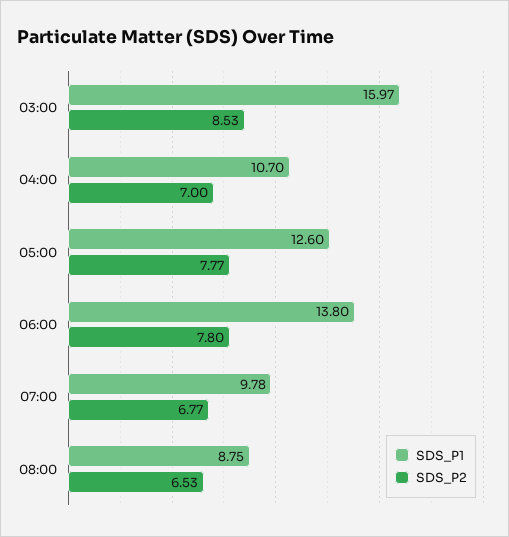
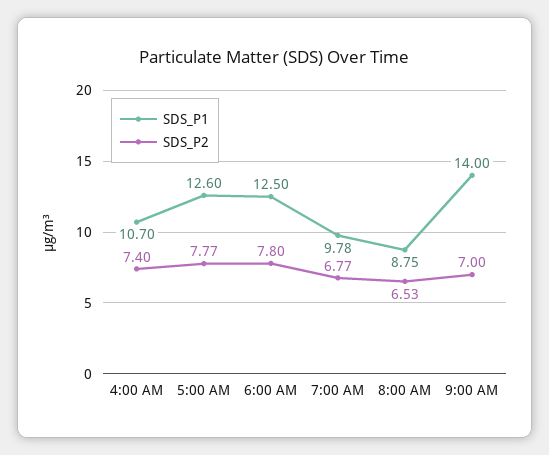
SDS_P1, 03:00: 15.97 -> none
SDS_P2, 03:00: 8.53 -> none
SDS_P2, 04:00: 7 -> 7.4
SDS_P1, 06:00: 13.8 -> 12.5
SDS_P1, 9:00 AM: none -> 14
SDS_P2, 9:00 AM: none -> 7

